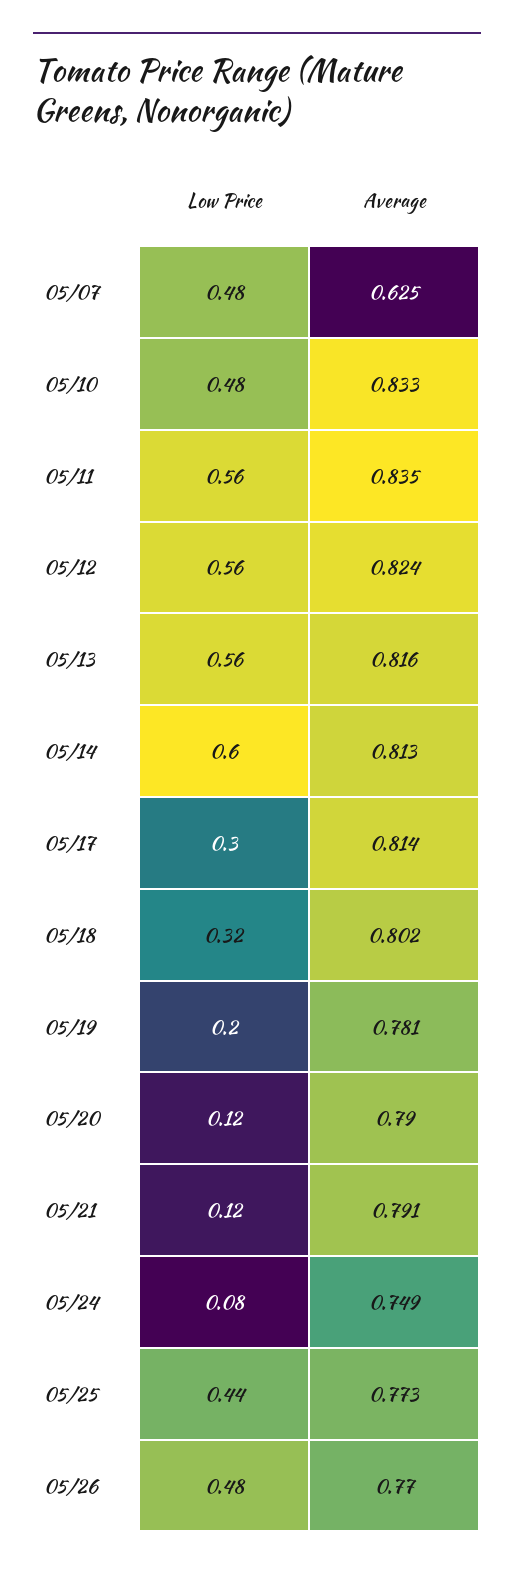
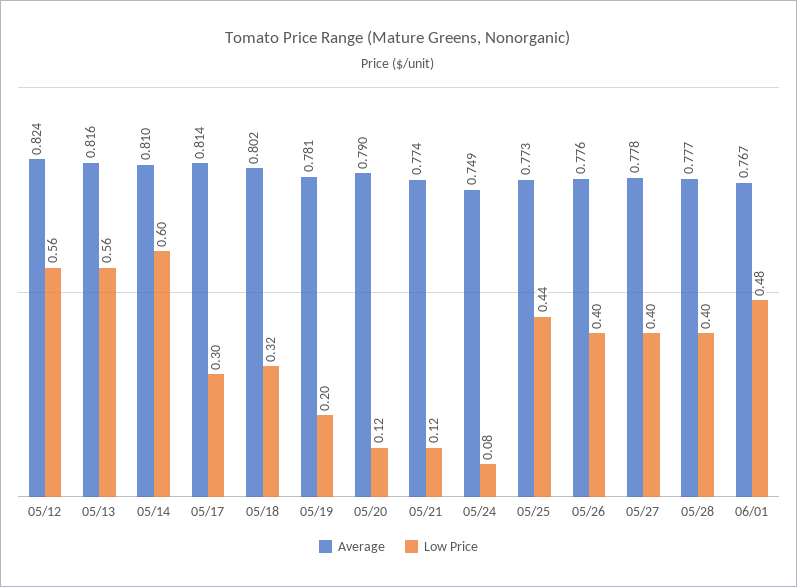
Low Price, 05/07: 0.48 -> none
Average, 05/07: 0.625 -> none
Low Price, 05/10: 0.48 -> none
Average, 05/10: 0.833 -> none
Low Price, 05/11: 0.56 -> none
Average, 05/11: 0.835 -> none
Average, 05/14: 0.813 -> 0.81
Average, 05/21: 0.791 -> 0.774
Low Price, 05/26: 0.48 -> 0.4
Average, 05/26: 0.77 -> 0.776
Average, 05/27: none -> 0.778
Low Price, 05/27: none -> 0.4
Average, 05/28: none -> 0.777
Low Price, 05/28: none -> 0.4
Average, 06/01: none -> 0.767
Low Price, 06/01: none -> 0.48

